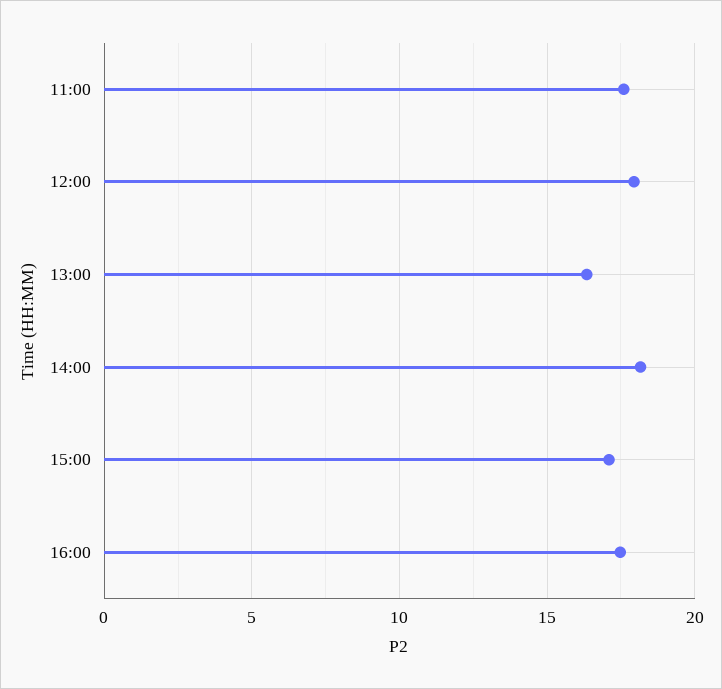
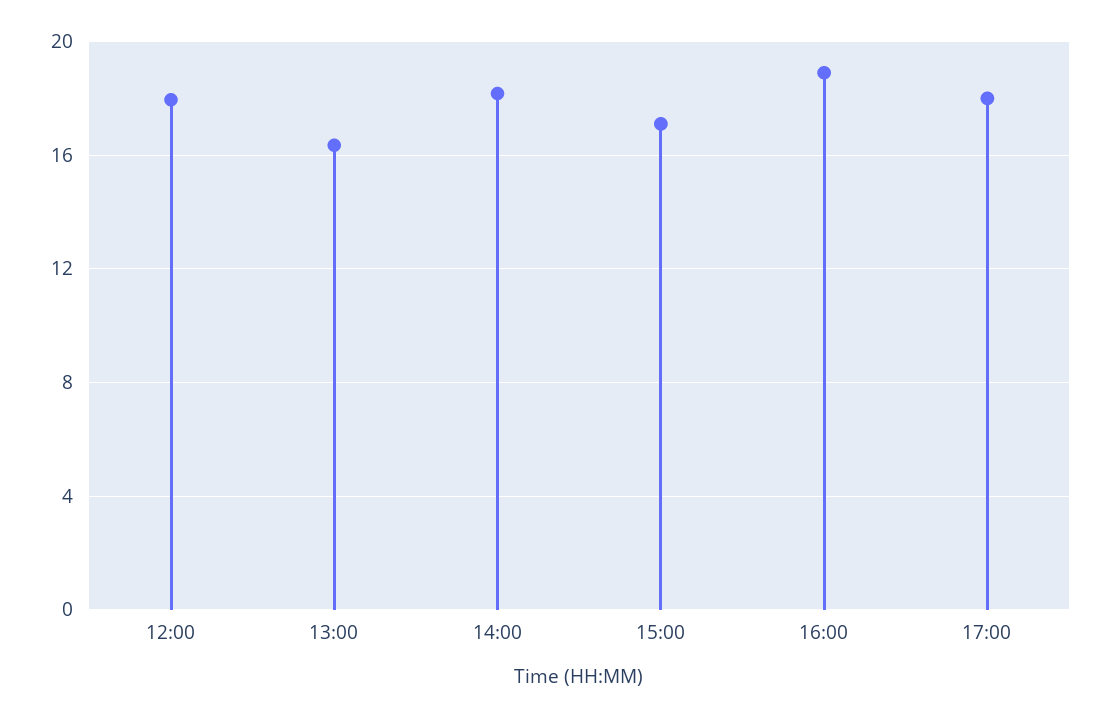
11:00: 17.5 -> none
16:00: 17.5 -> 19
17:00: none -> 18

